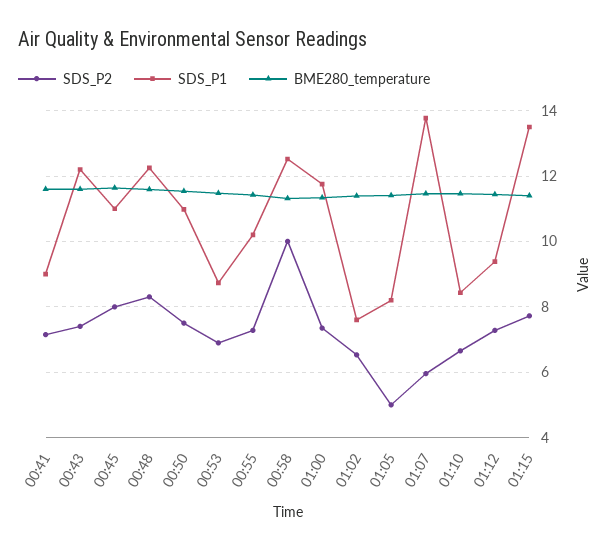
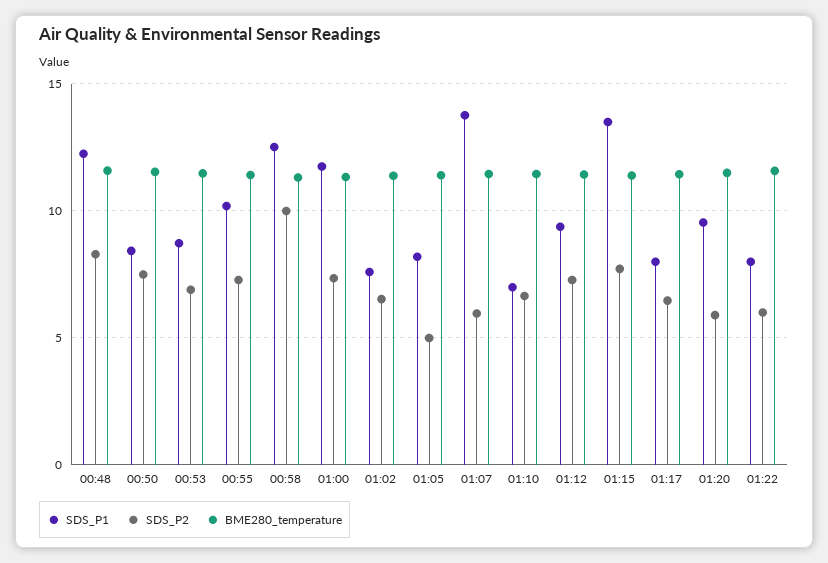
SDS_P2, 00:41: 7.2 -> none
SDS_P1, 00:41: 9 -> none
BME280_temperature, 00:41: 11.6 -> none
SDS_P2, 00:43: 7.4 -> none
SDS_P1, 00:43: 12.2 -> none
BME280_temperature, 00:43: 11.6 -> none
SDS_P2, 00:45: 8 -> none
SDS_P1, 00:45: 11 -> none
BME280_temperature, 00:45: 11.6 -> none
SDS_P1, 00:50: 11 -> 8.5
SDS_P1, 01:10: 8.4 -> 7
SDS_P1, 01:17: none -> 8
SDS_P2, 01:17: none -> 6.5
BME280_temperature, 01:17: none -> 11.5
SDS_P1, 01:20: none -> 9.5
SDS_P2, 01:20: none -> 6
BME280_temperature, 01:20: none -> 11.5
SDS_P1, 01:22: none -> 8
SDS_P2, 01:22: none -> 6
BME280_temperature, 01:22: none -> 11.5

